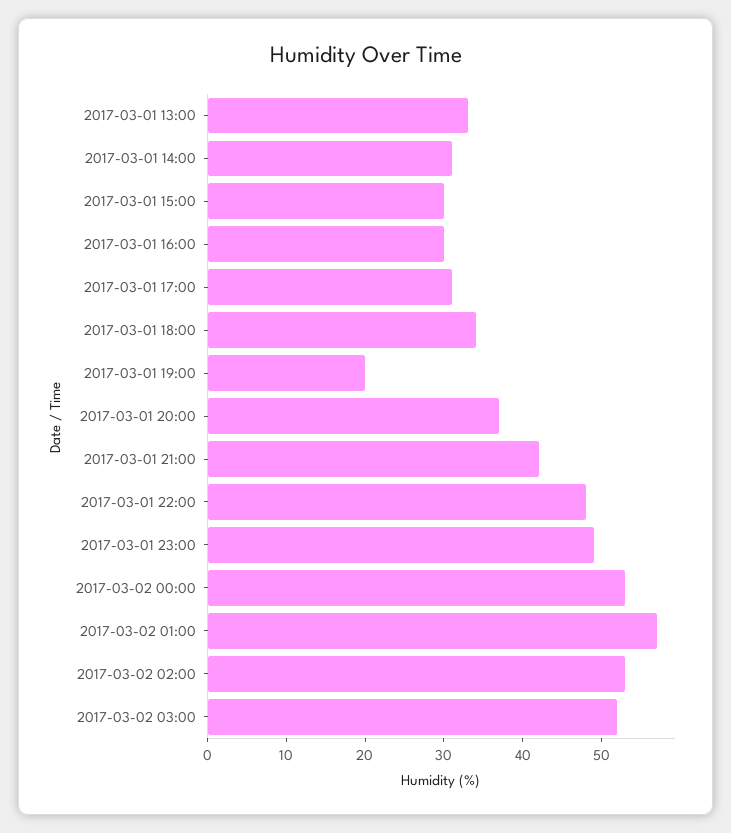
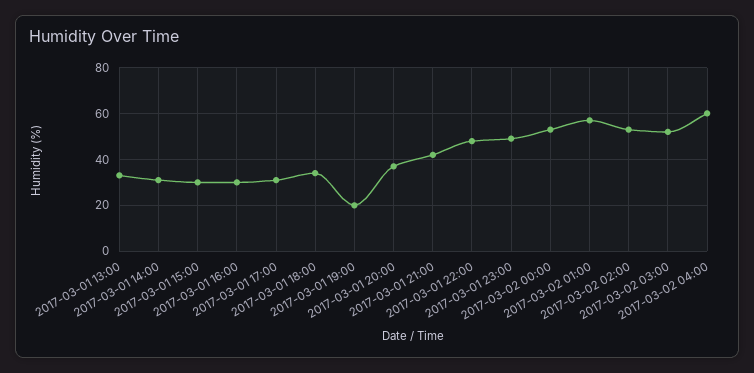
2017-03-02 04:00: none -> 60

